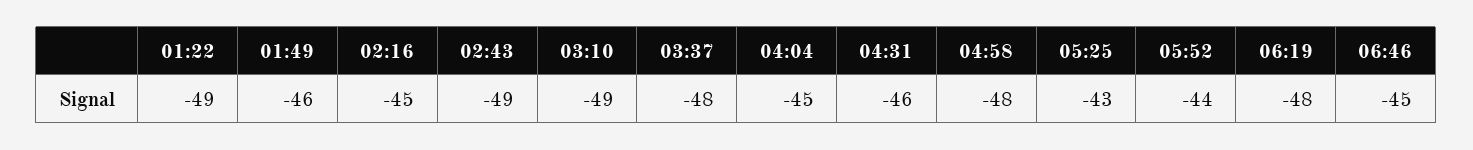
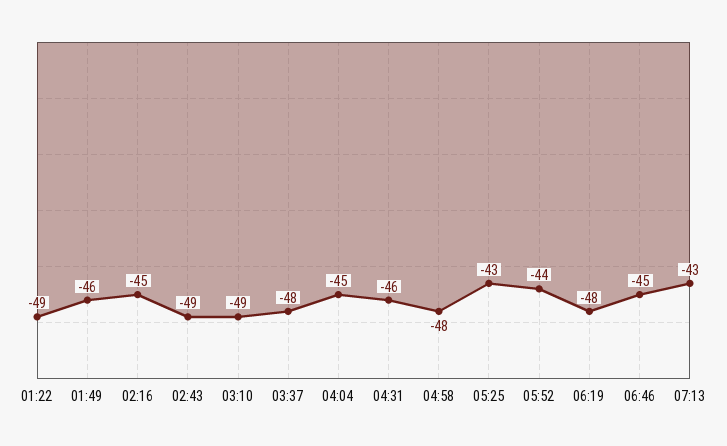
07:13: none -> -43

